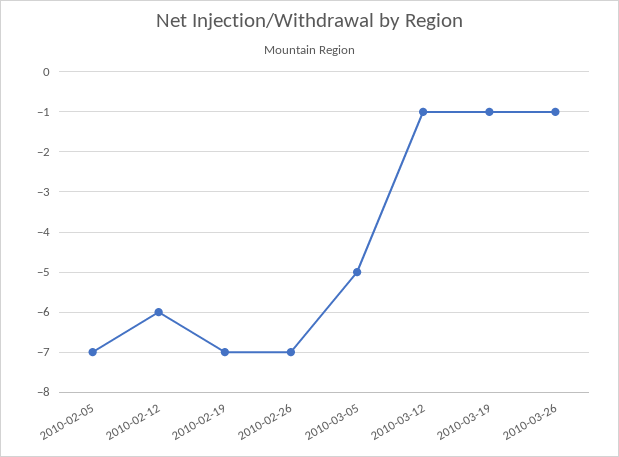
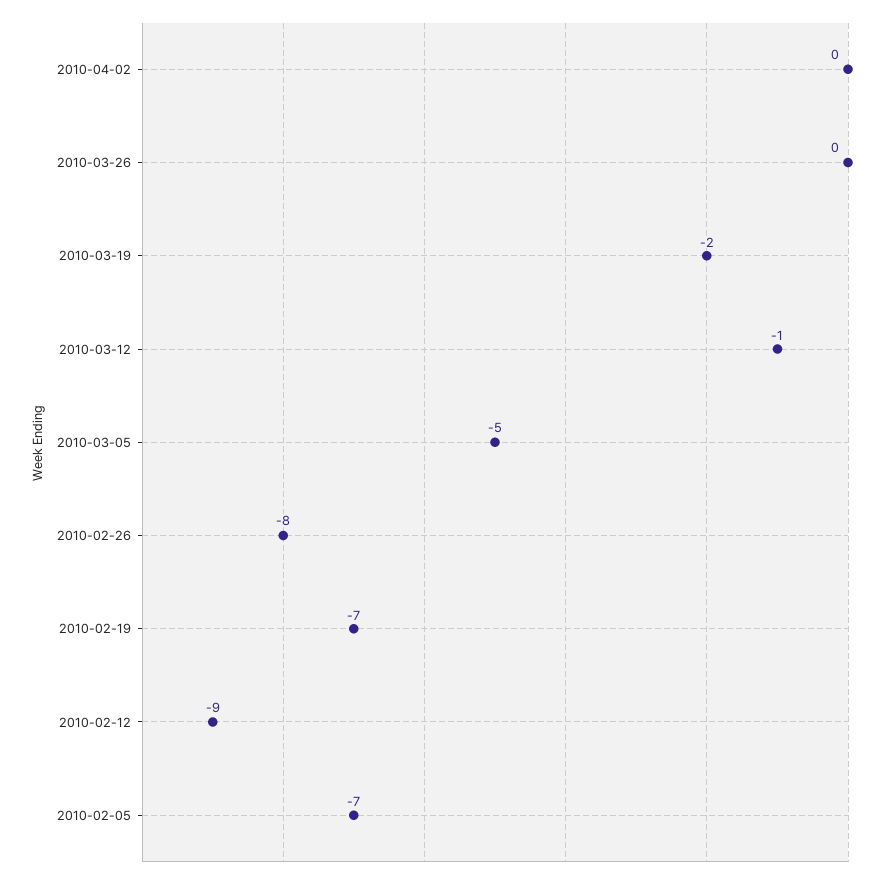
2010-02-12: -6 -> -9
2010-02-26: -7 -> -8
2010-03-19: -1 -> -2
2010-03-26: -1 -> 0
2010-04-02: none -> 0

